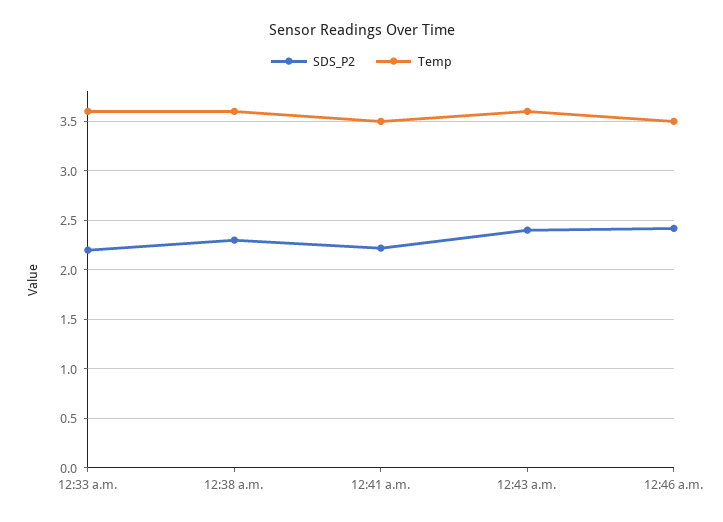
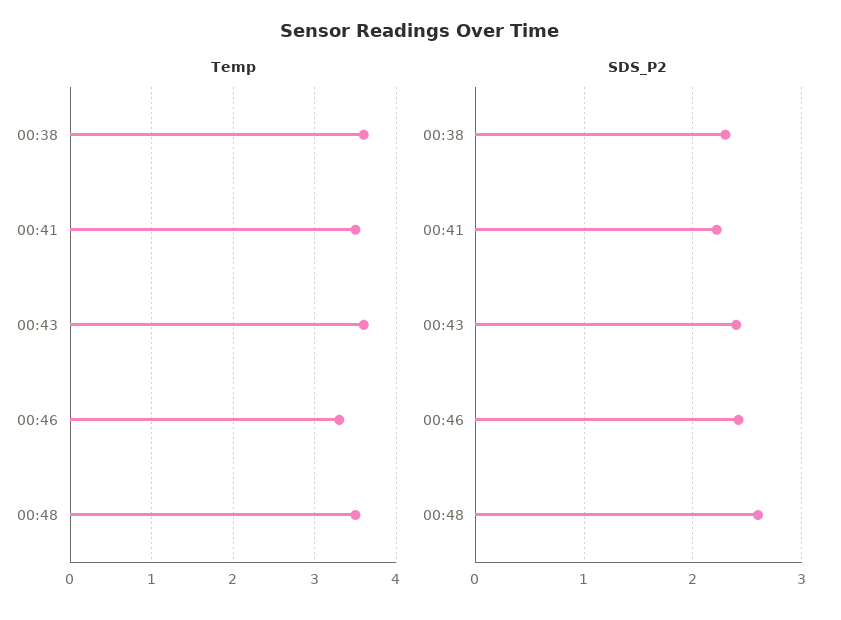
SDS_P2, 12:33 a.m.: 2.2 -> none
Temp, 12:33 a.m.: 3.6 -> none
Temp, 12:46 a.m.: 3.5 -> 3.3
Temp, 00:48: none -> 3.5
SDS_P2, 00:48: none -> 2.6

